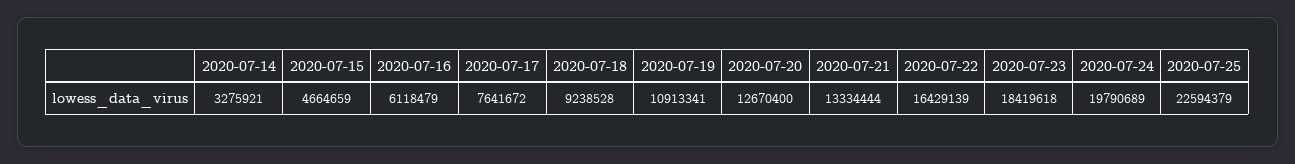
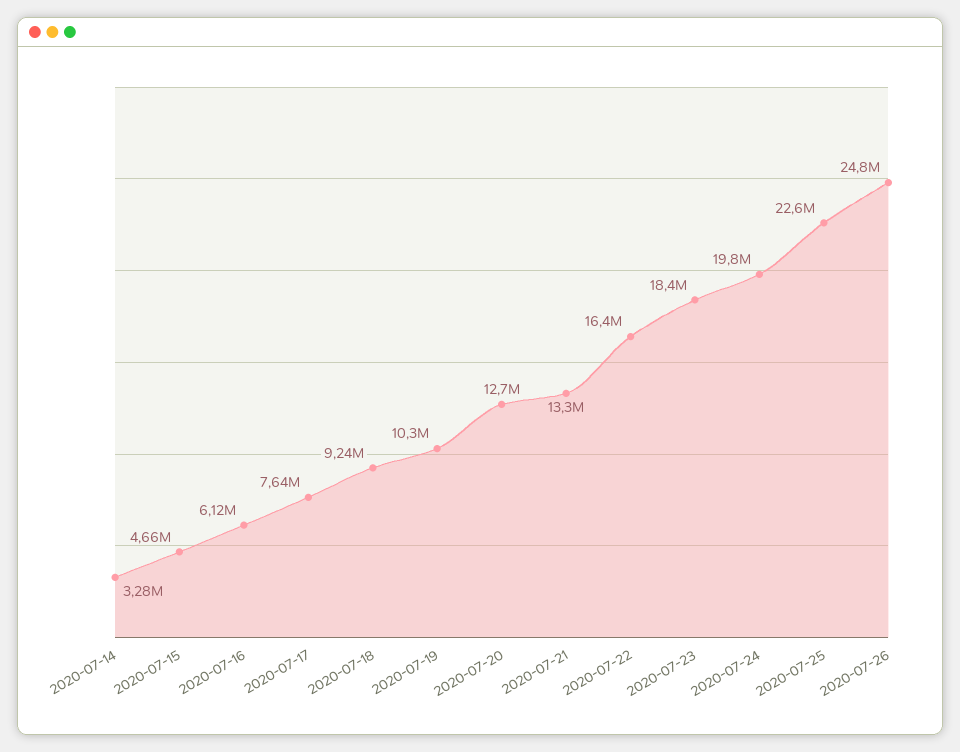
2020-07-19: 10913341 -> 10300000
2020-07-26: none -> 24800000

